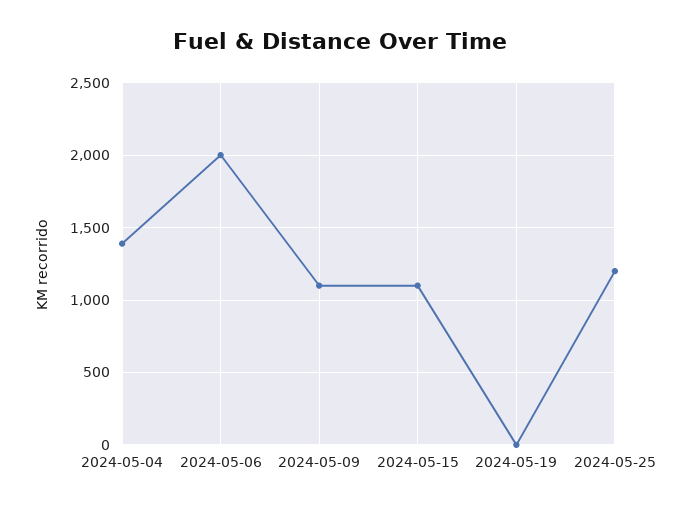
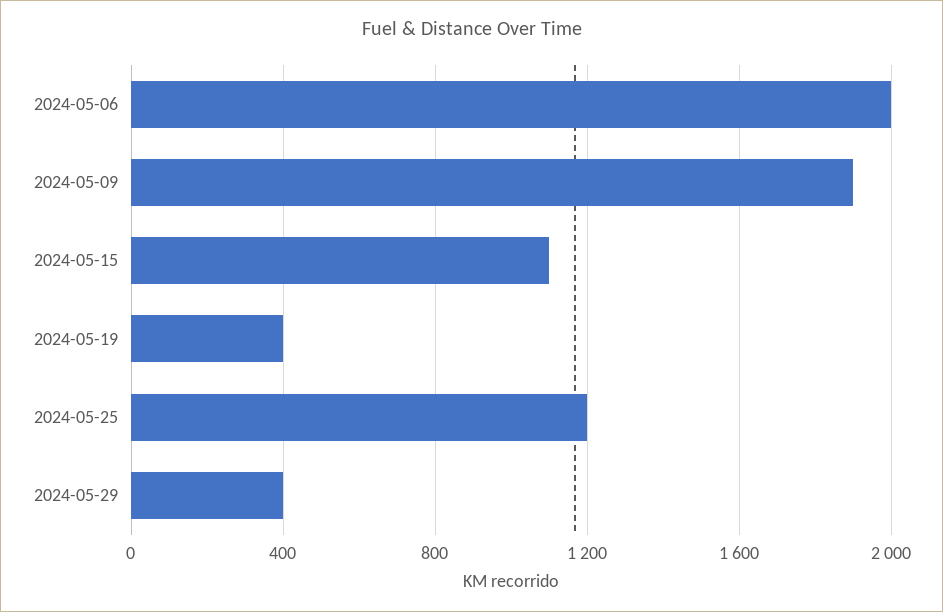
2024-05-04: 1400 -> none
2024-05-09: 1100 -> 1900
2024-05-19: 0 -> 400
2024-05-29: none -> 400

